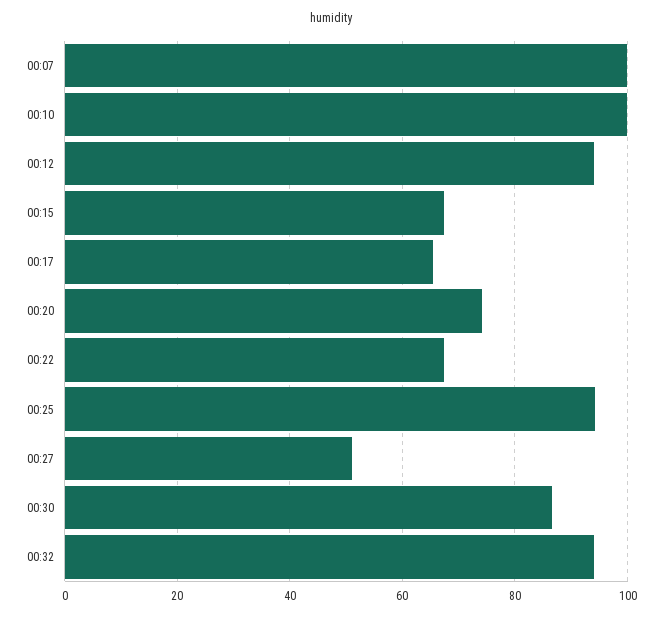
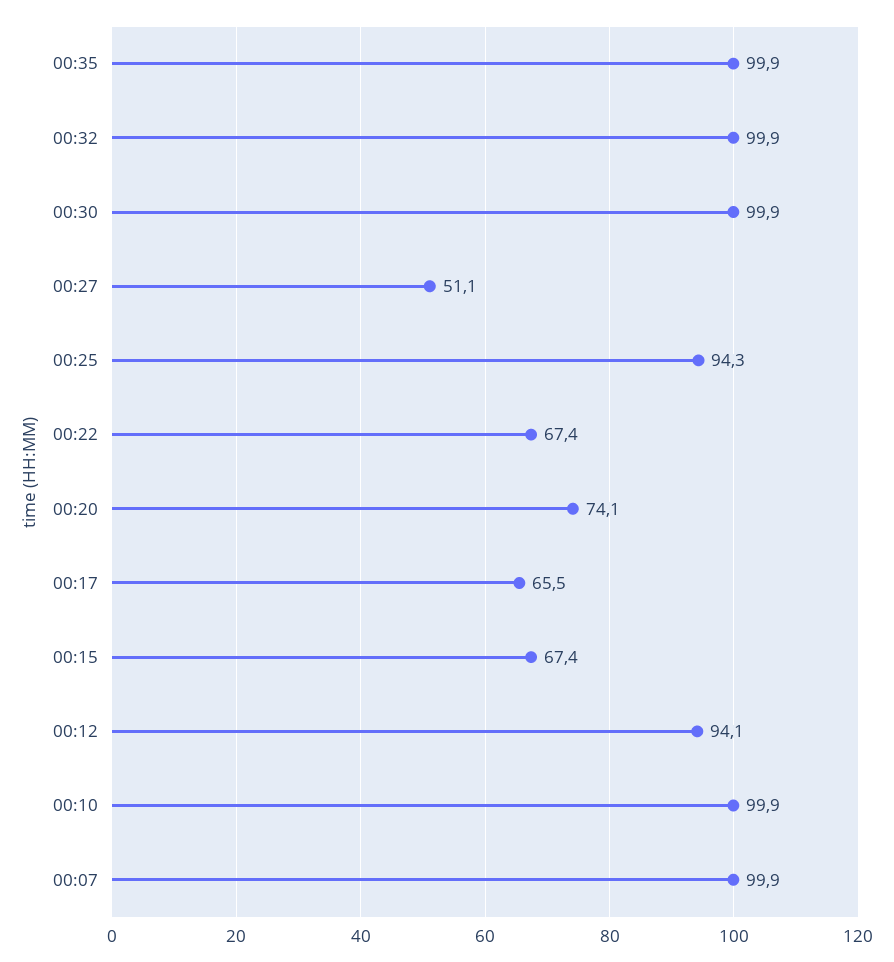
00:30: 86 -> 99.9
00:32: 94 -> 99.9
00:35: none -> 99.9

